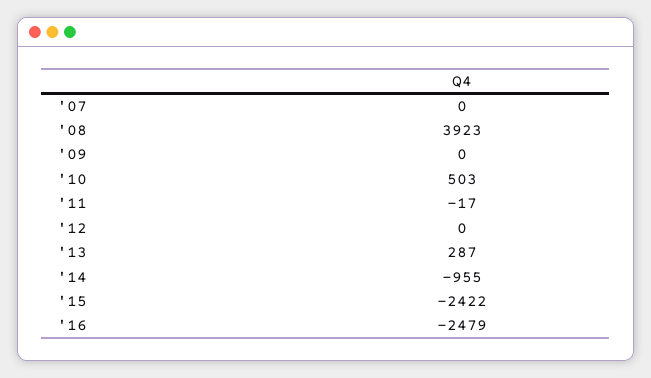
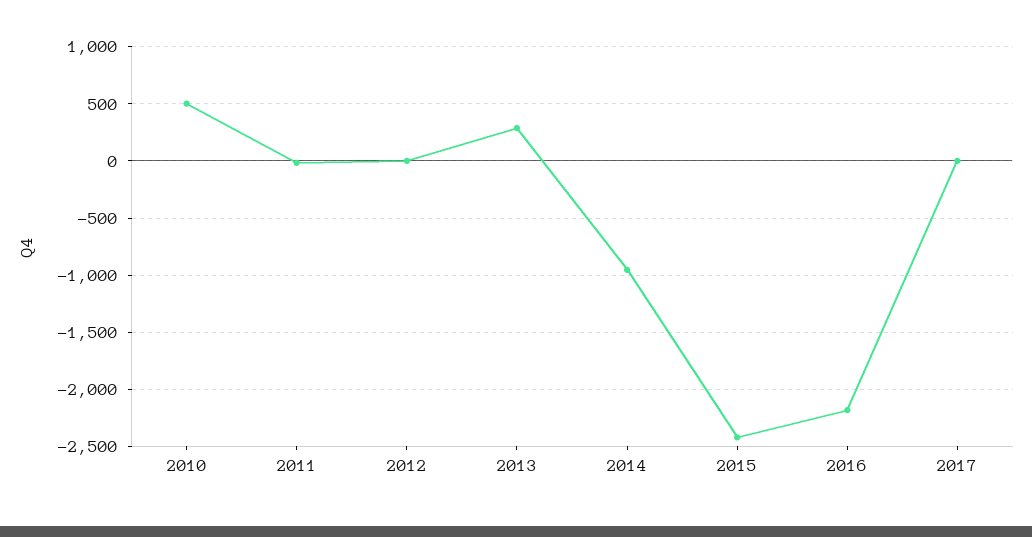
'07: 0 -> none
'08: 3923 -> none
'09: 0 -> none
'16: -2479 -> -2200
2017: none -> 0

